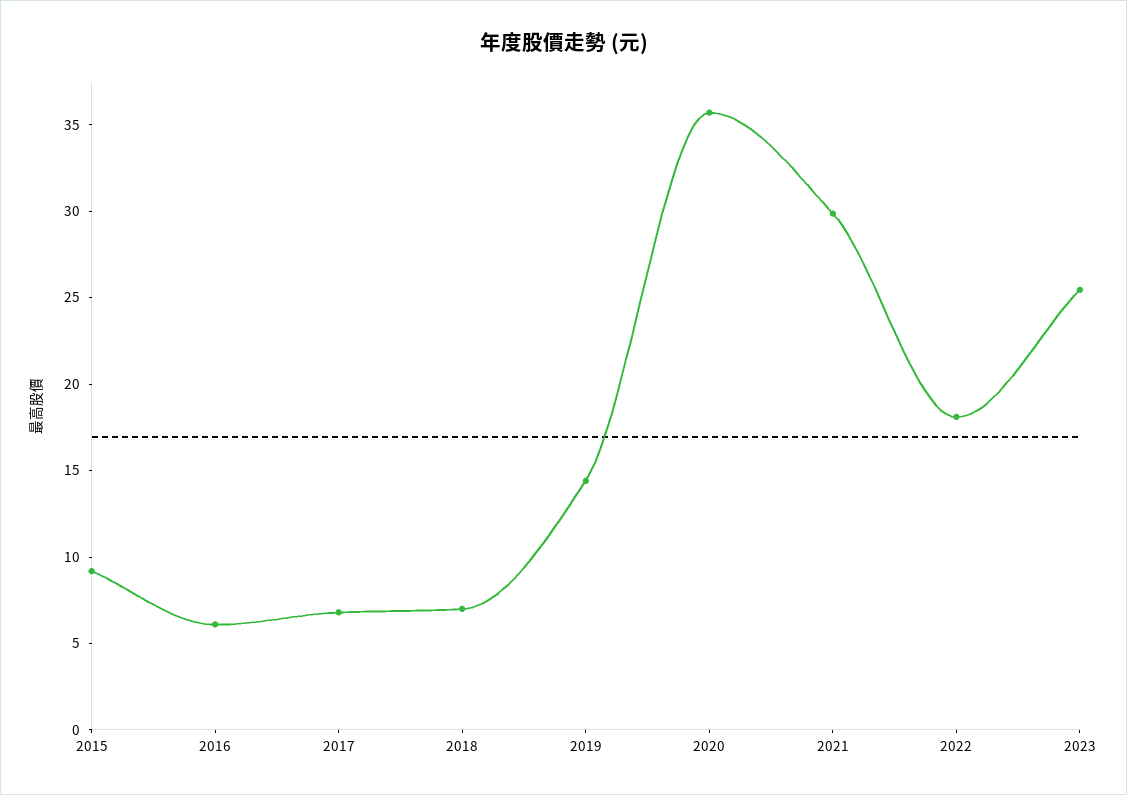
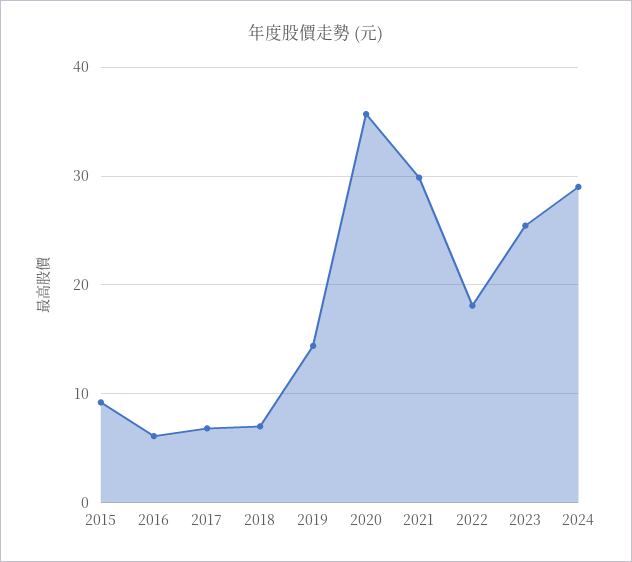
2024: none -> 29

